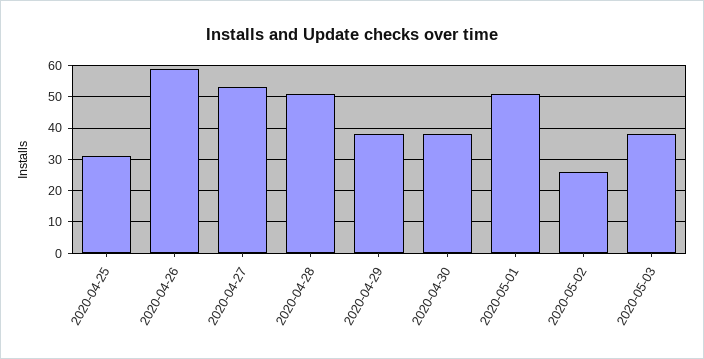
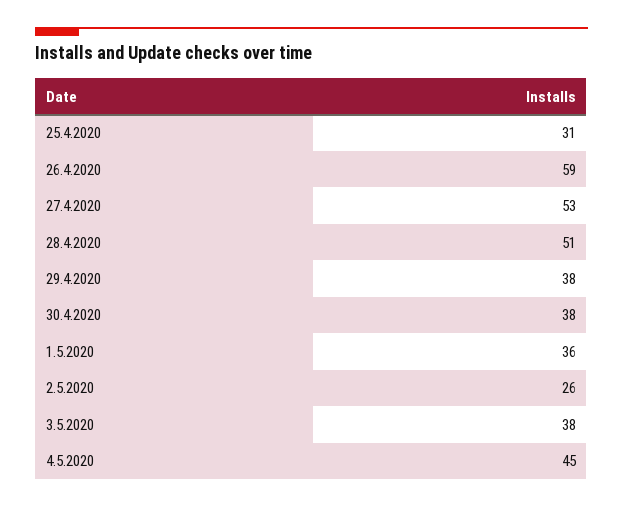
2020-05-01: 50 -> 36
4.5.2020: none -> 45

